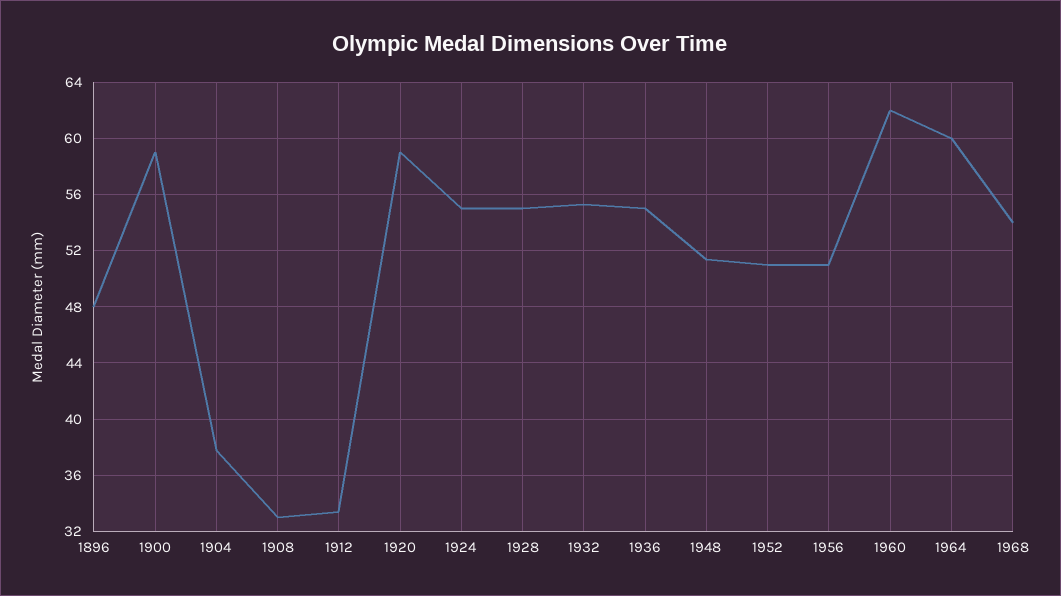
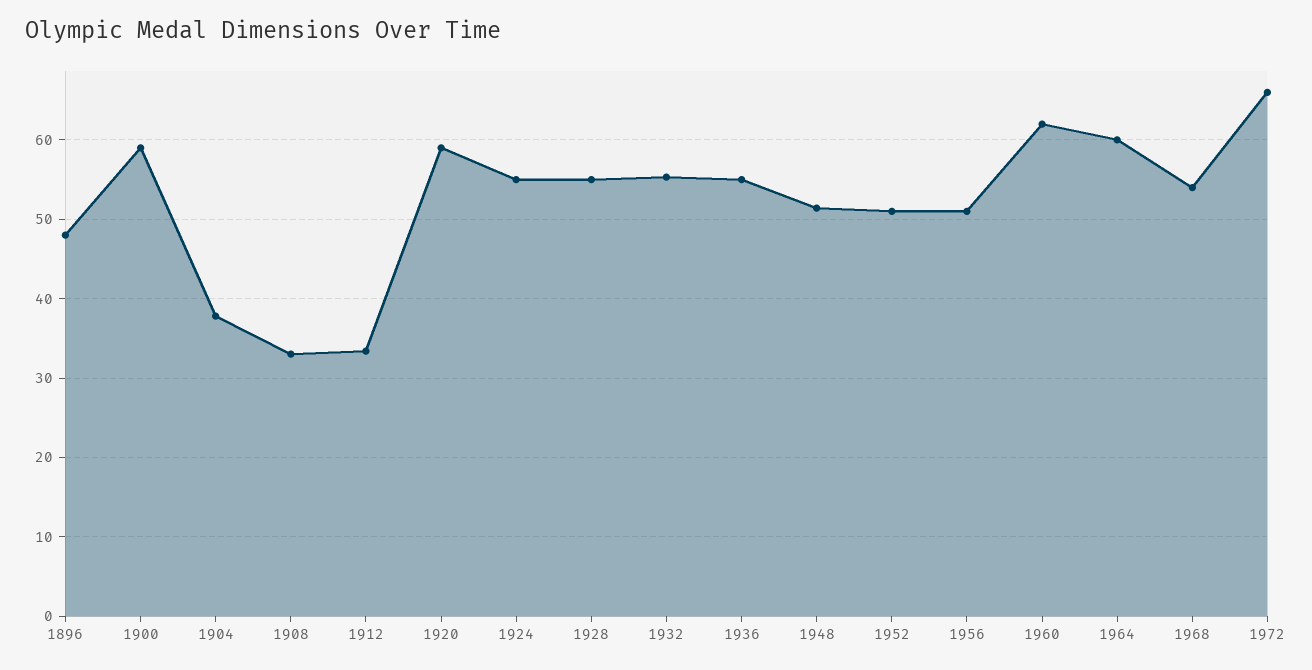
1972: none -> 66

